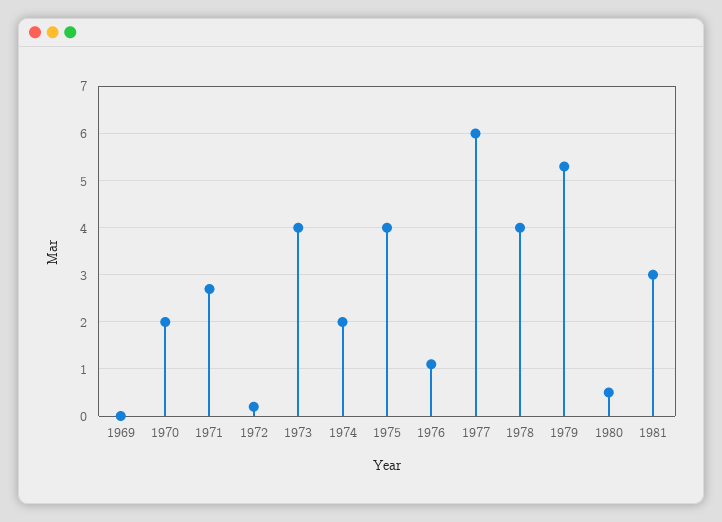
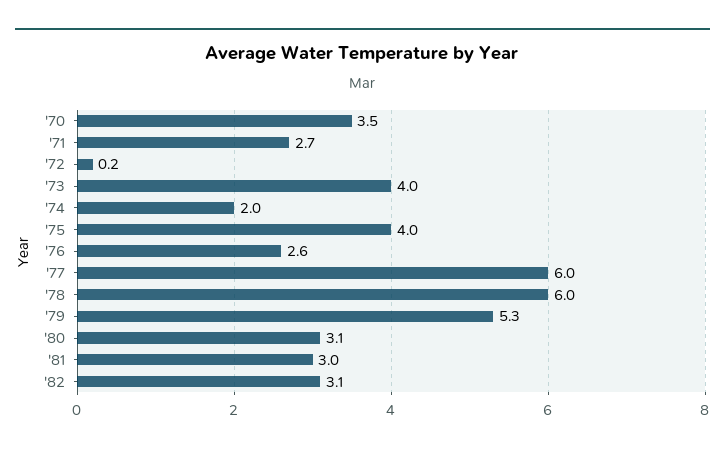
1969: 0 -> none
1970: 2 -> 3.5
1976: 1 -> 2.6
1978: 4 -> 6
1980: 0.5 -> 3.1
'82: none -> 3.1

